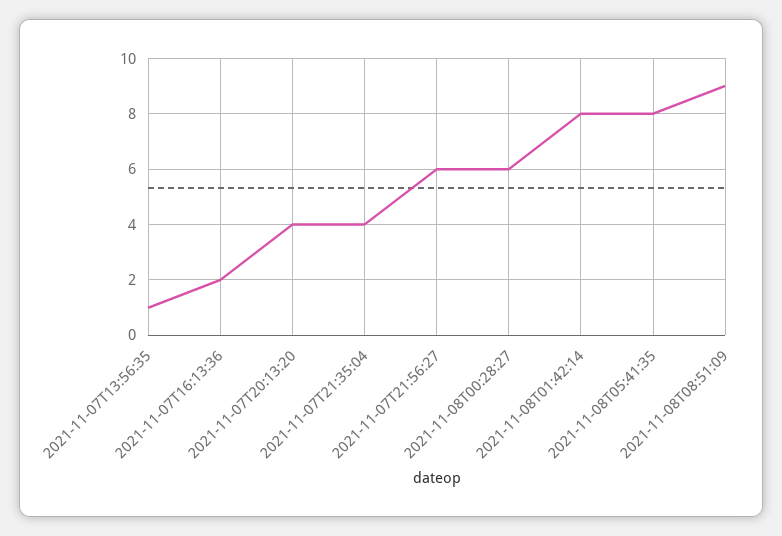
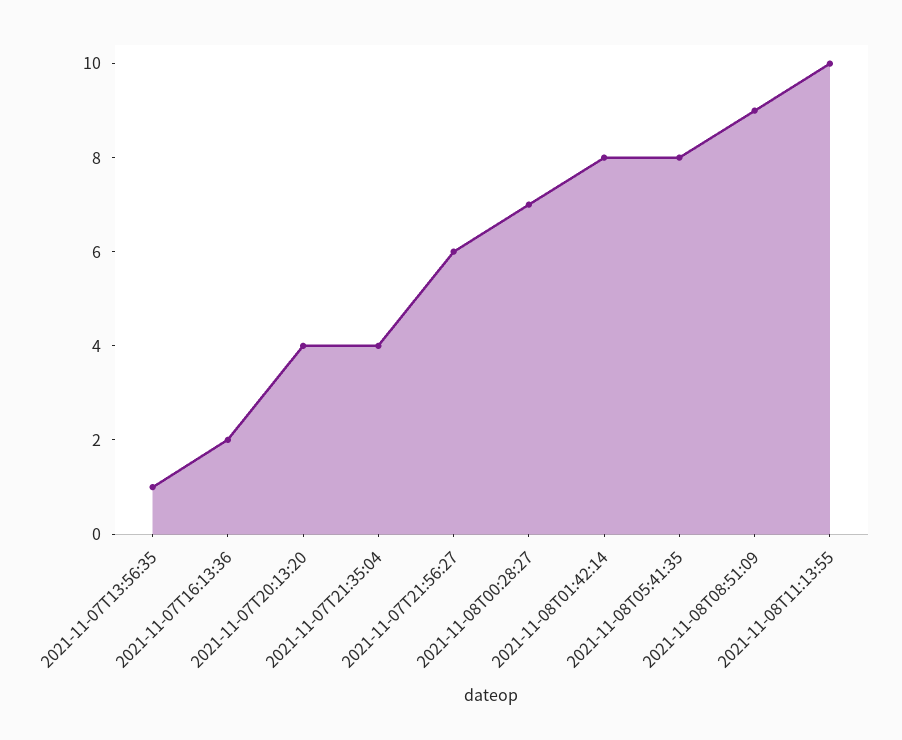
2021-11-08T00:28:27: 6 -> 7
2021-11-08T11:13:55: none -> 10

